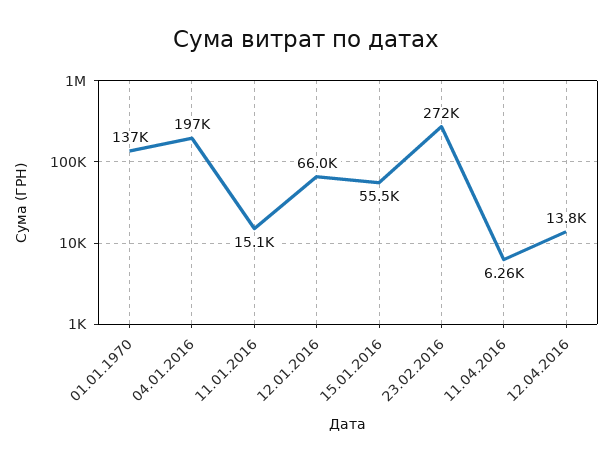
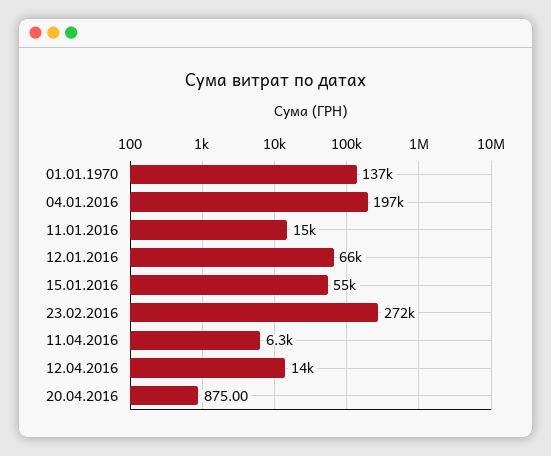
20.04.2016: none -> 875

